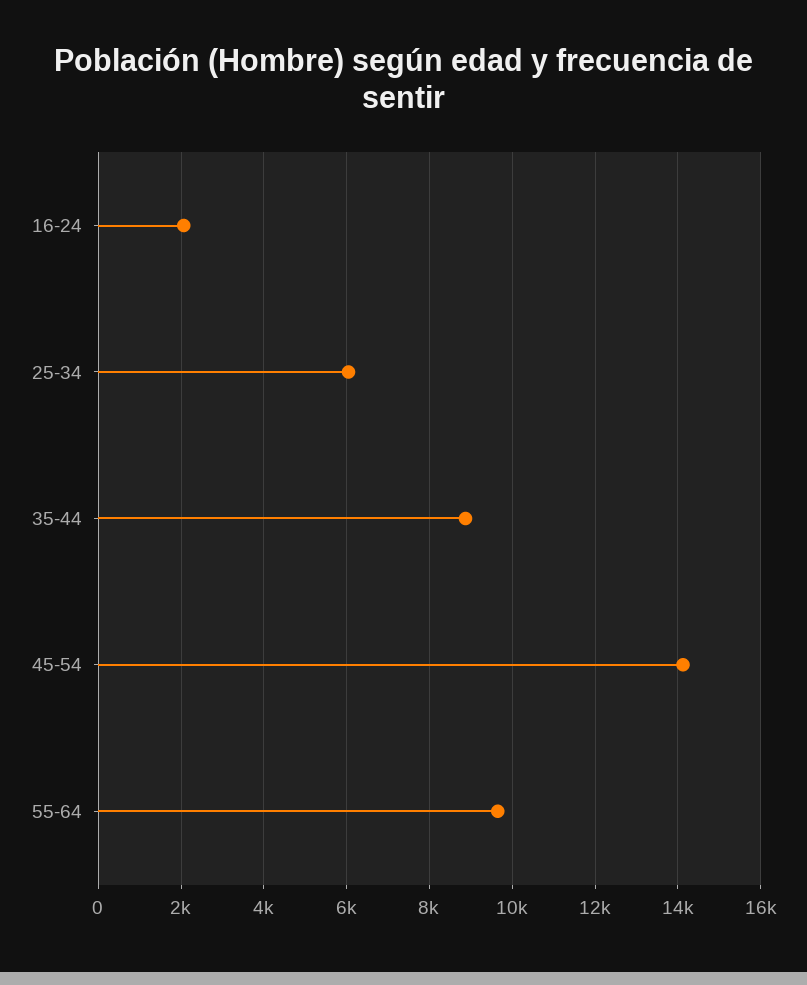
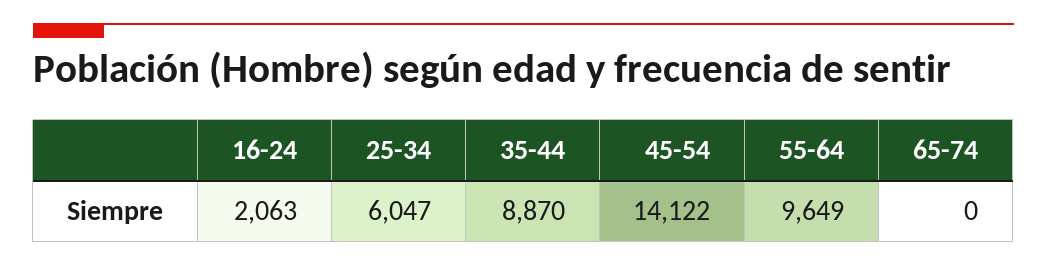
65-74: none -> 0

